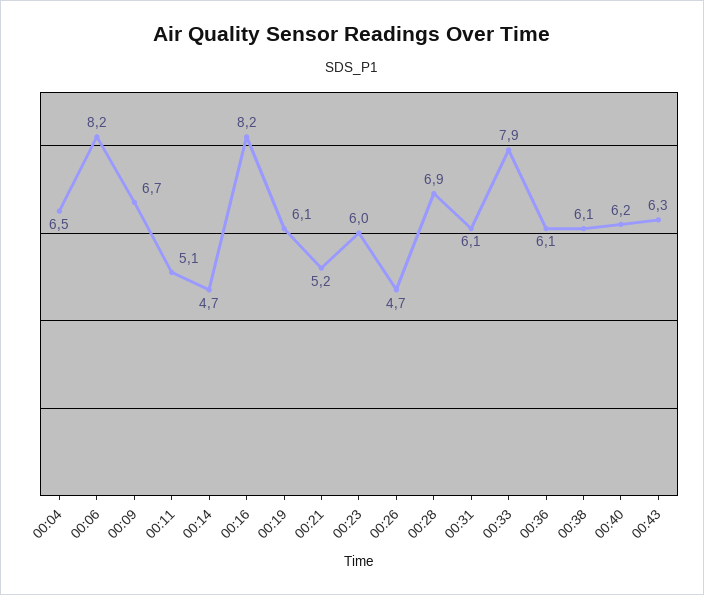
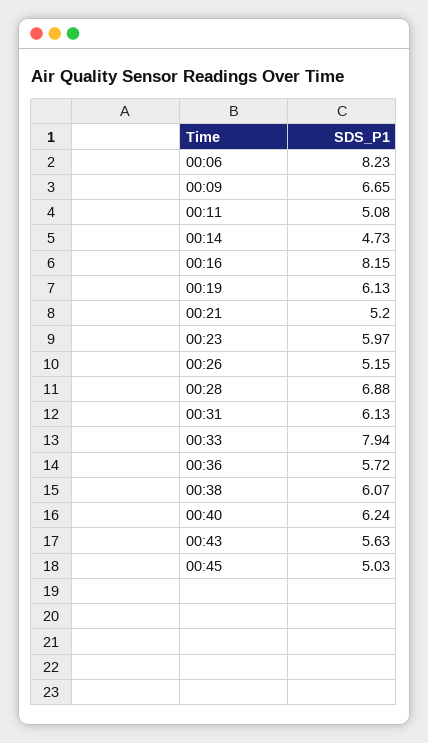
00:04: 6.5 -> none
00:26: 4.7 -> 5.15
00:36: 6.1 -> 5.72
00:43: 6.3 -> 5.63
00:45: none -> 5.03

